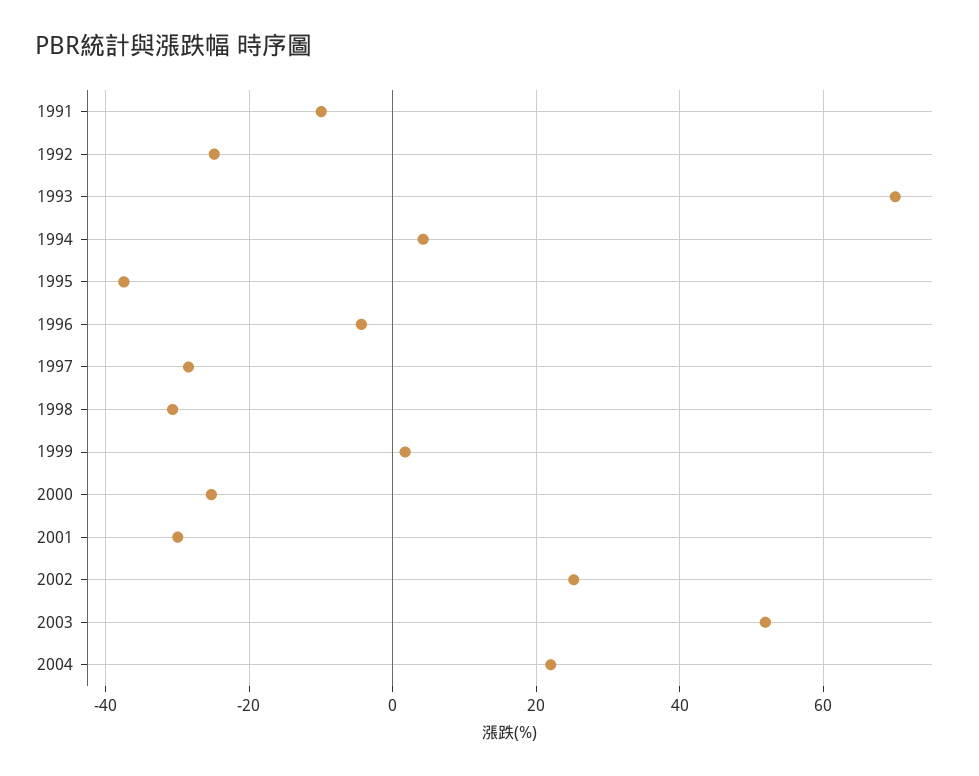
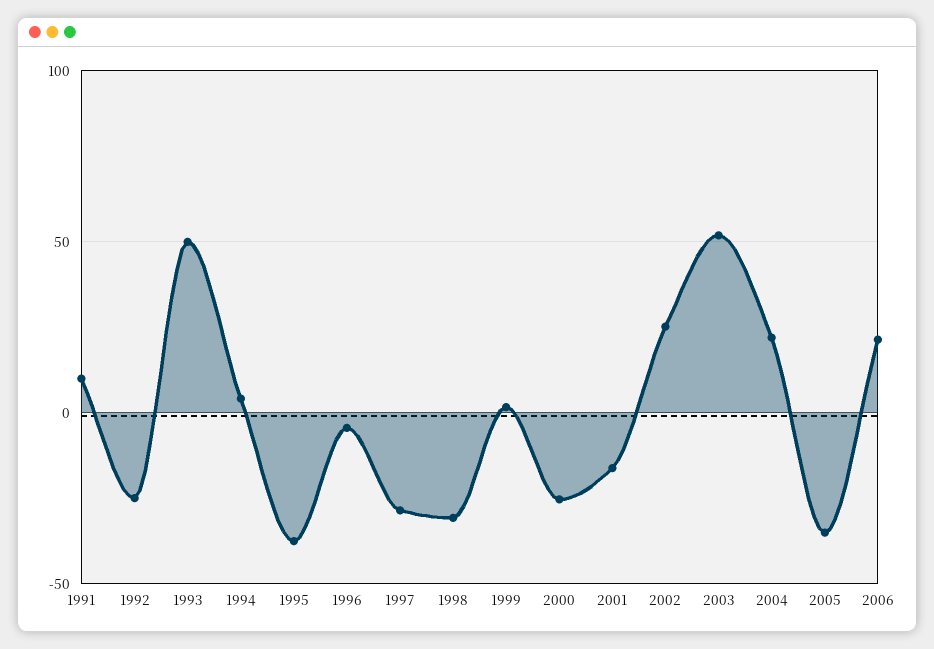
1991: -10 -> 10
1993: 70 -> 50
2001: -30 -> -15
2005: none -> -35
2006: none -> 20

